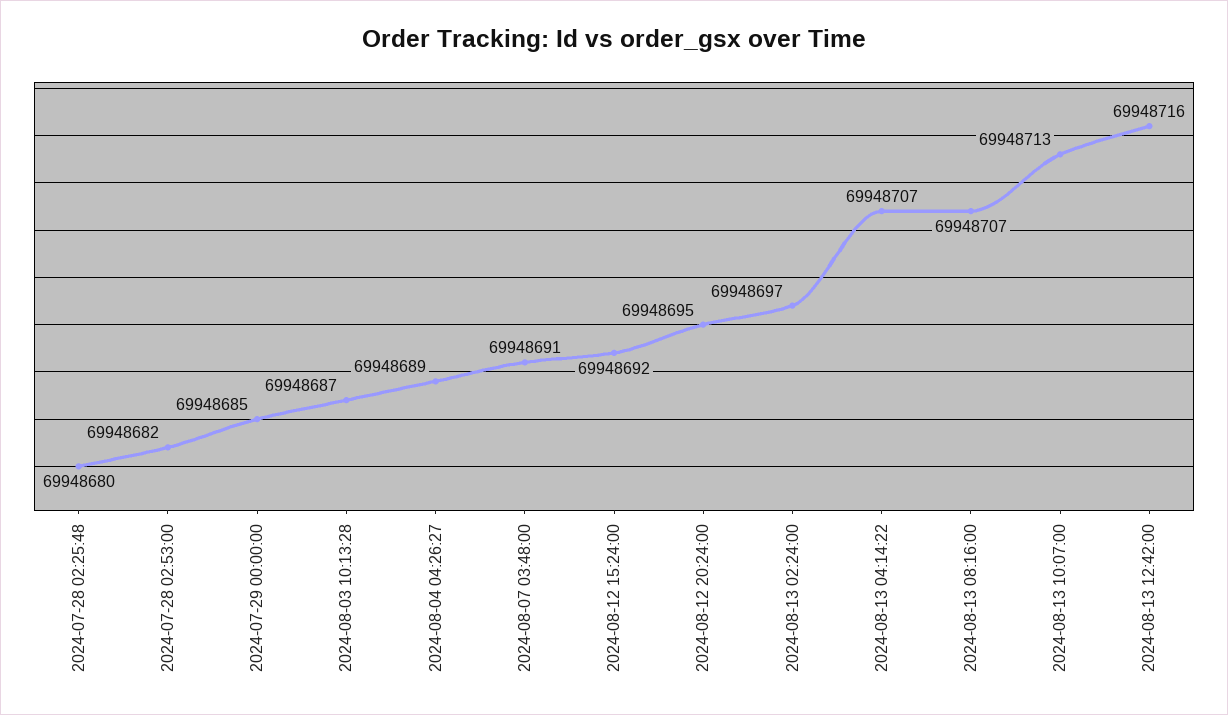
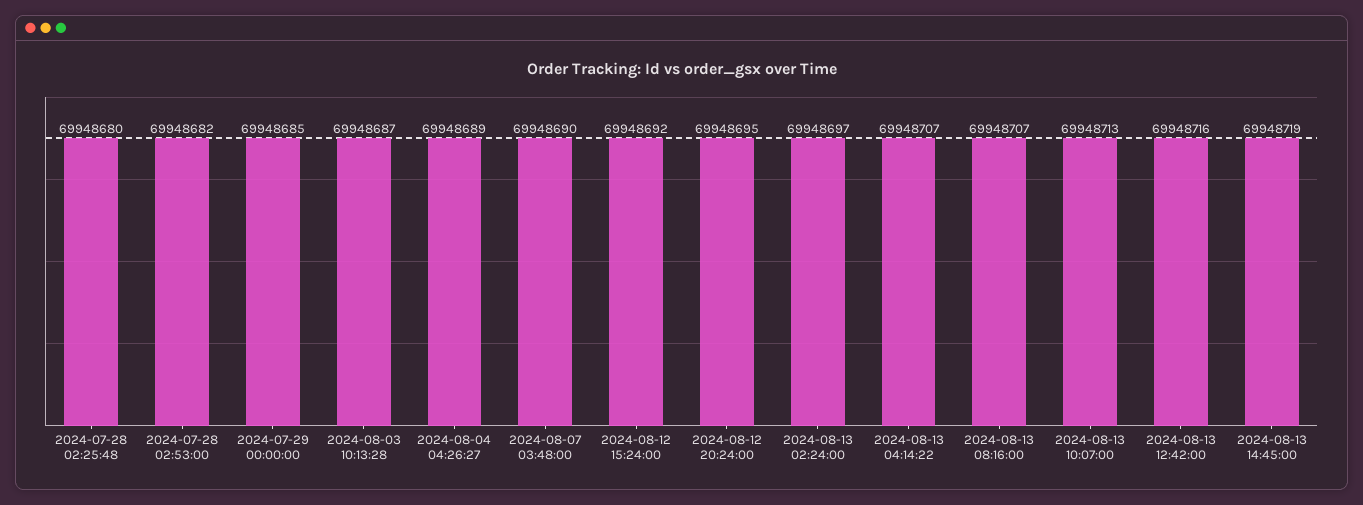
2024-08-07 03:48:00: 69948691 -> 69948690
2024-08-13 14:45:00: none -> 69948719

